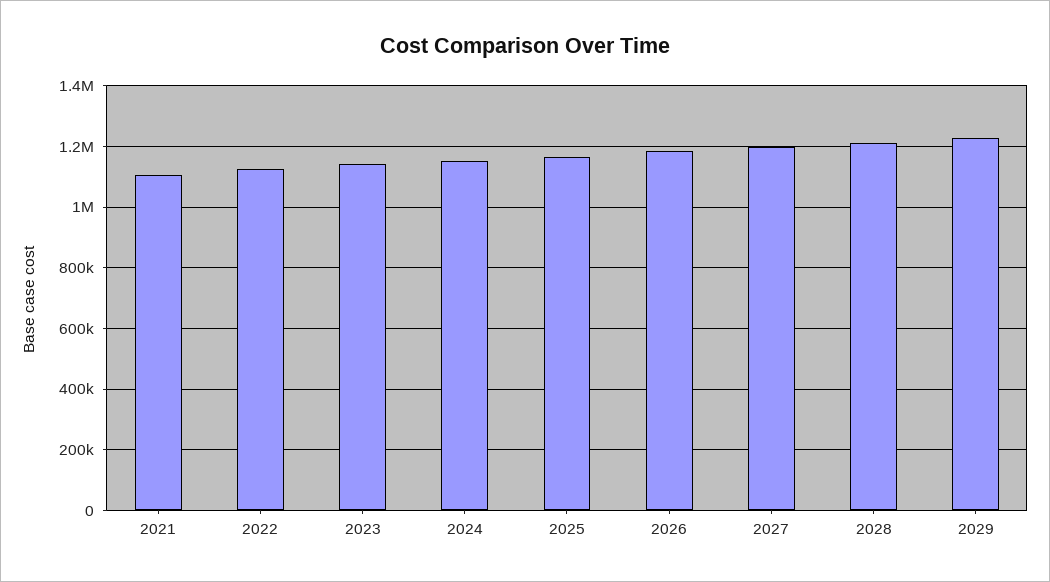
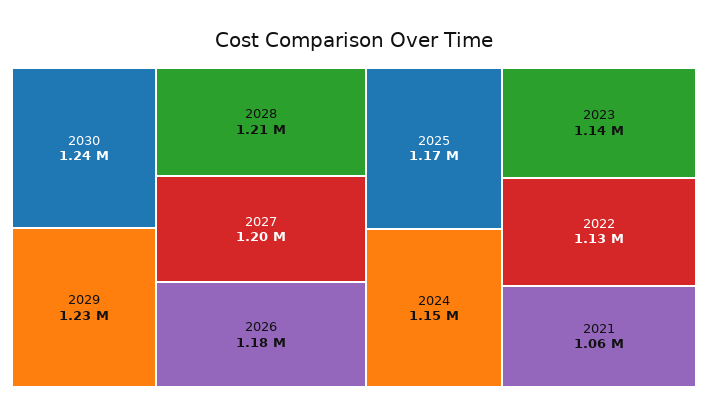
2021: 1100000 -> 1060000
2030: none -> 1240000

